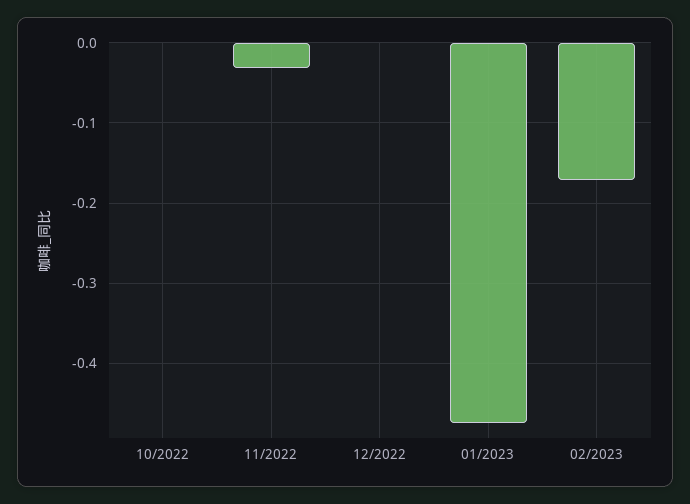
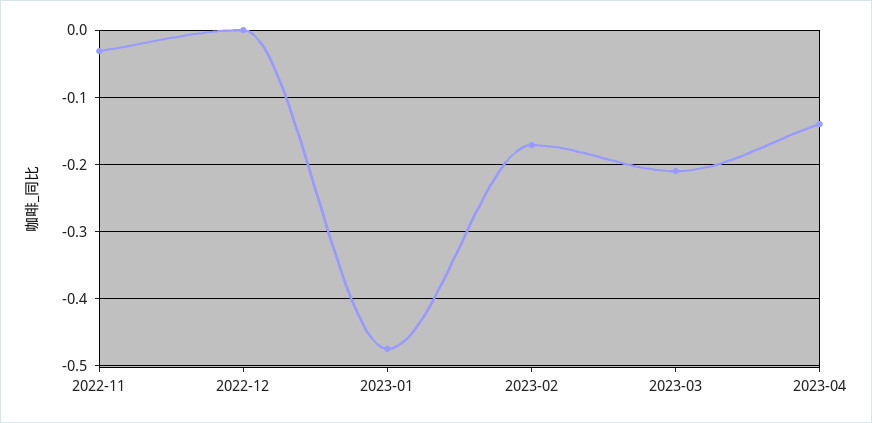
10/2022: 0 -> none
2023-03: none -> -0.21
2023-04: none -> -0.14

